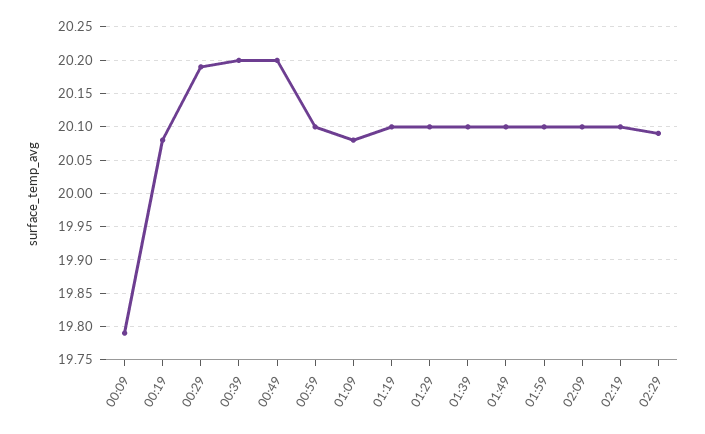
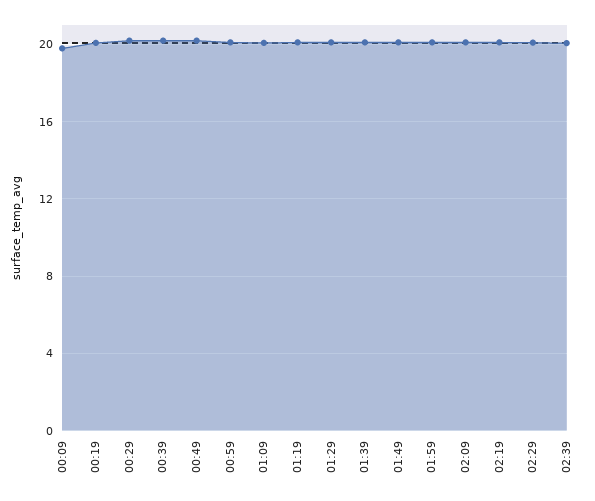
02:39: none -> 20

